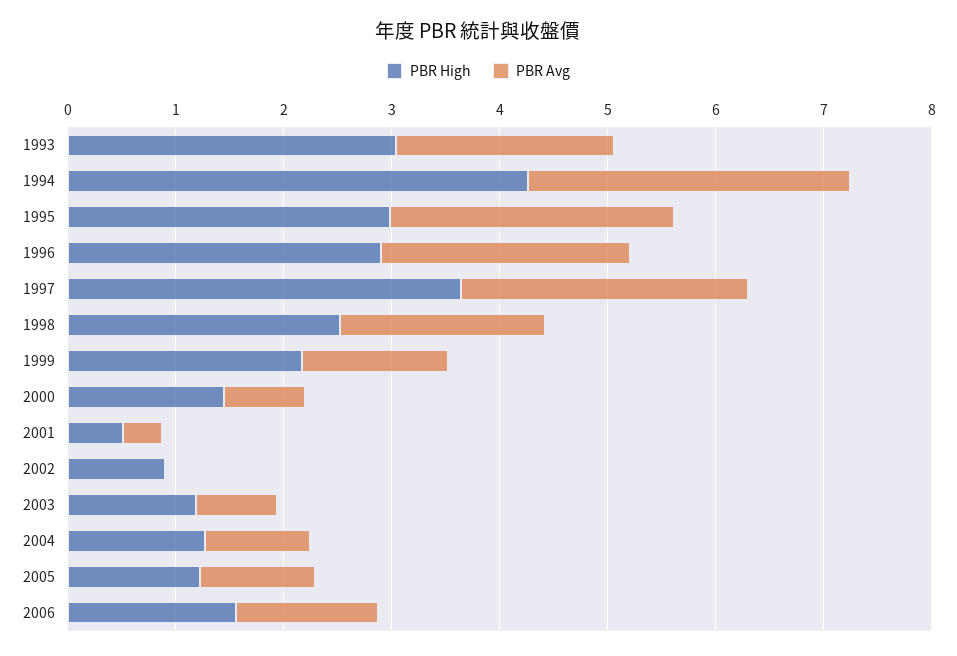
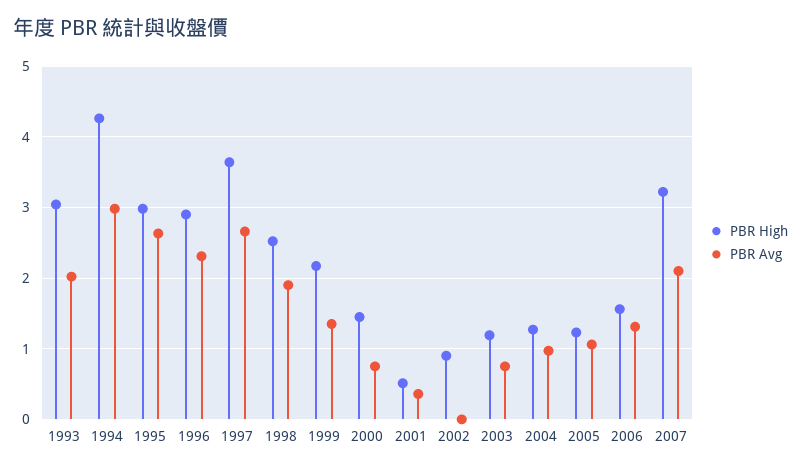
PBR High, 2007: none -> 3.2
PBR Avg, 2007: none -> 2.1

